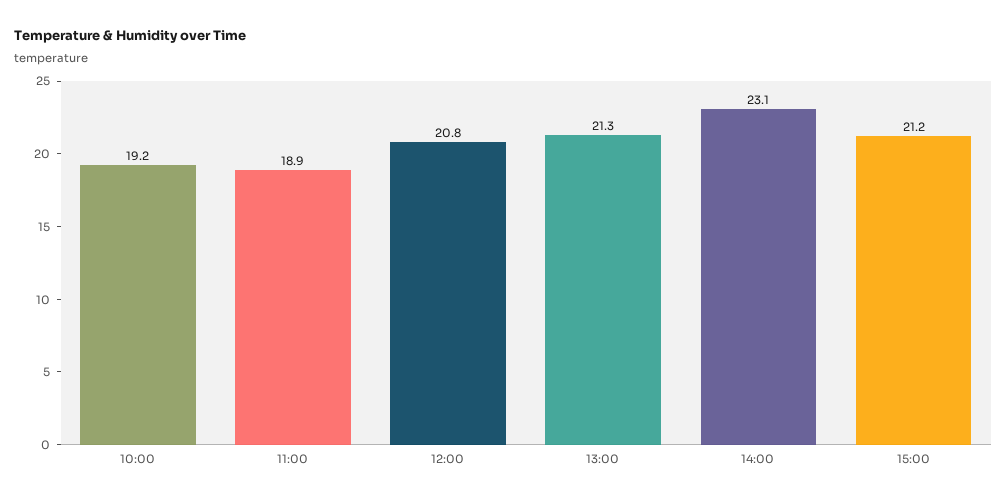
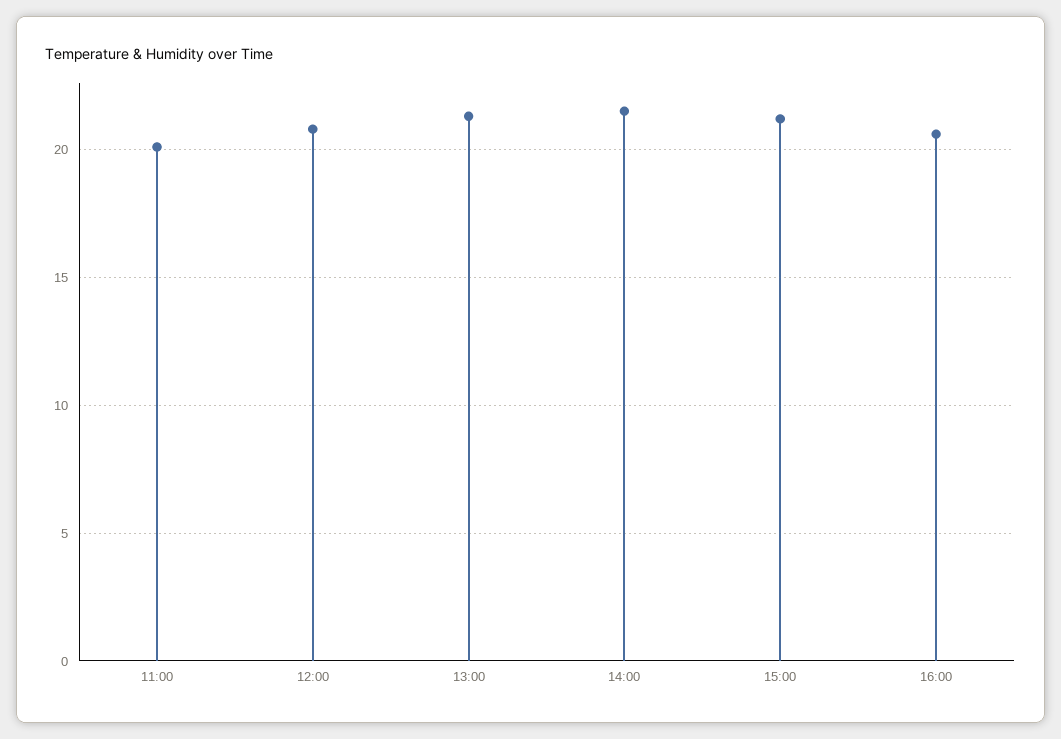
10:00: 19.2 -> none
11:00: 18.9 -> 20
14:00: 23.1 -> 21.5
16:00: none -> 20.5

